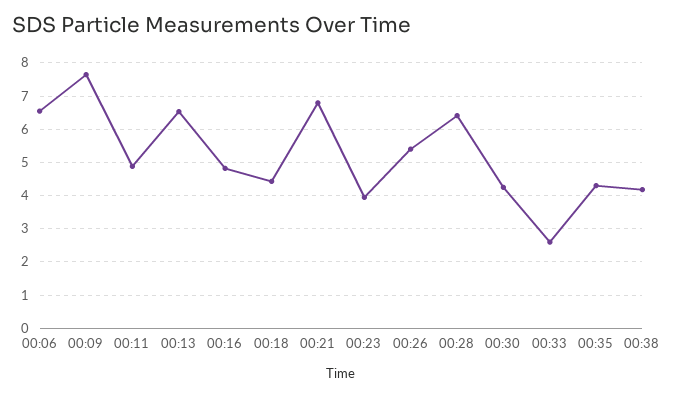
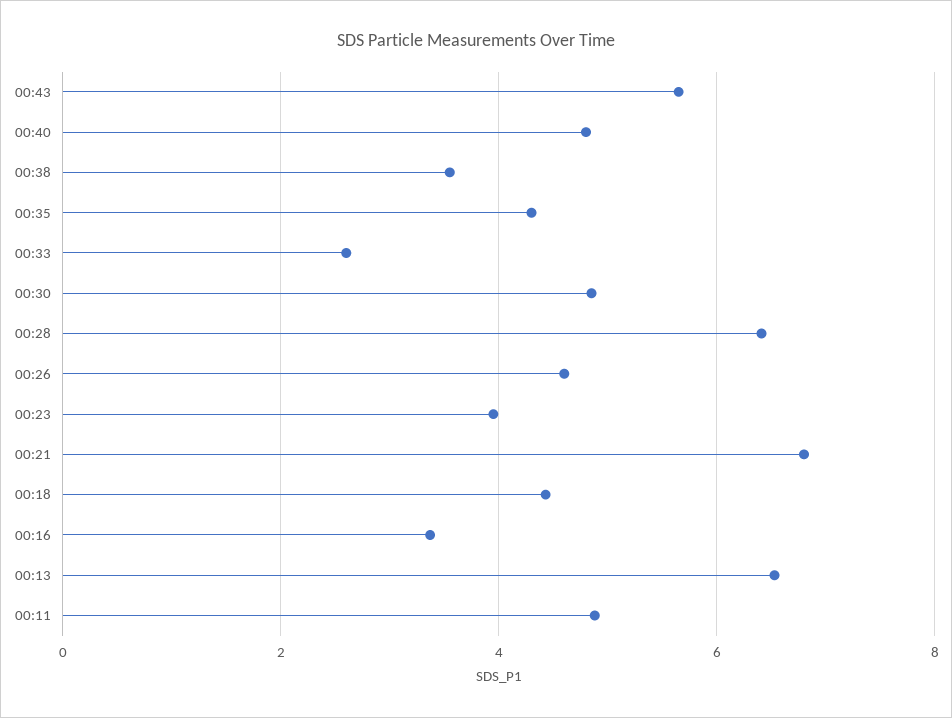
00:06: 6.6 -> none
00:09: 7.6 -> none
00:16: 4.8 -> 3.4
00:26: 5.4 -> 4.6
00:30: 4.2 -> 4.8
00:38: 4.2 -> 3.6
00:43: none -> 5.6
00:40: none -> 4.8

